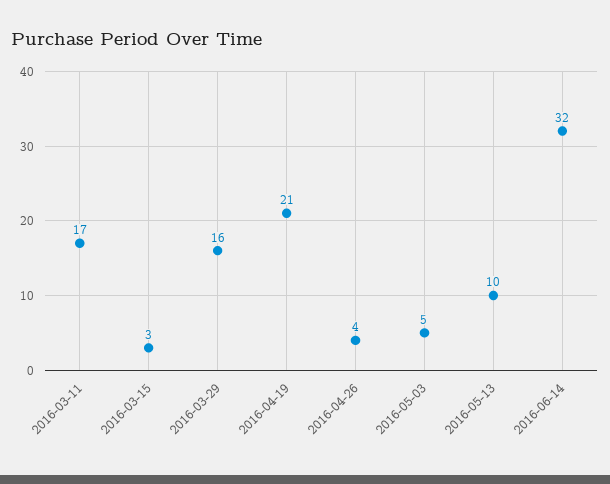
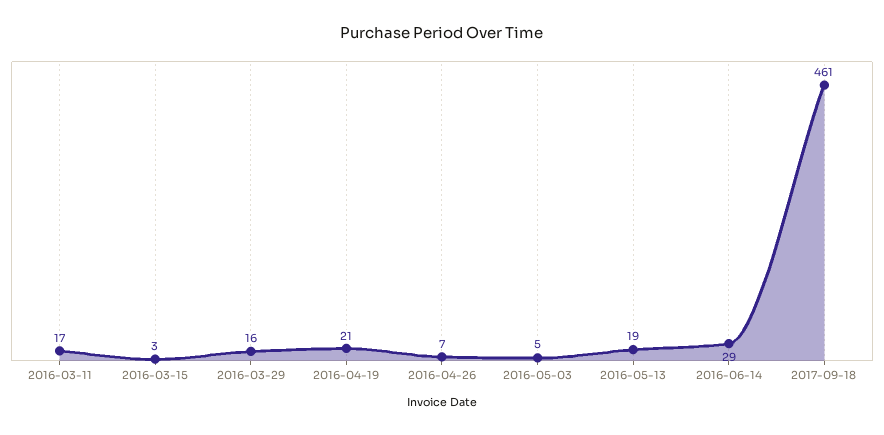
2016-04-26: 4 -> 7
2016-05-13: 10 -> 19
2016-06-14: 32 -> 29
2017-09-18: none -> 461

